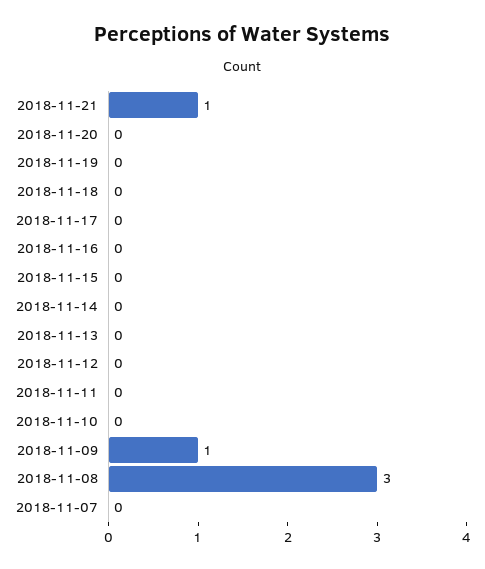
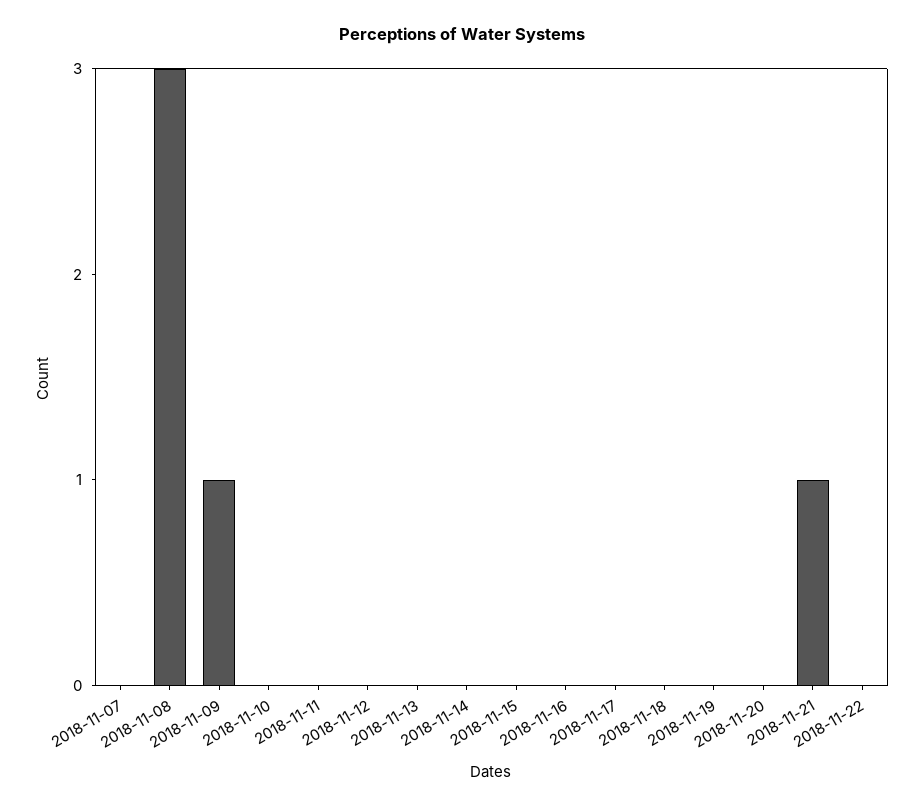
2018-11-22: none -> 0

